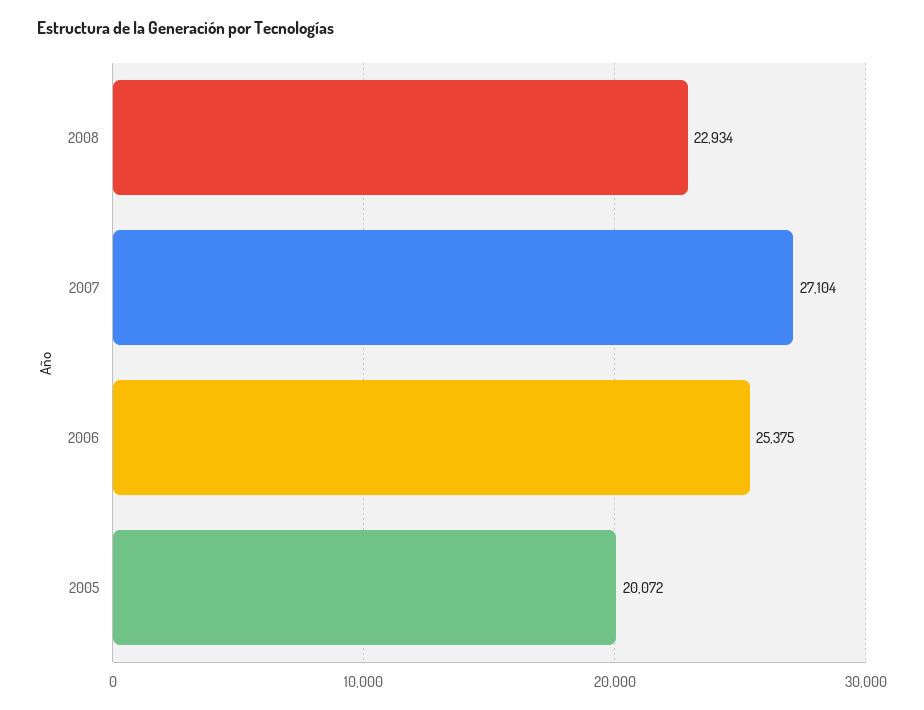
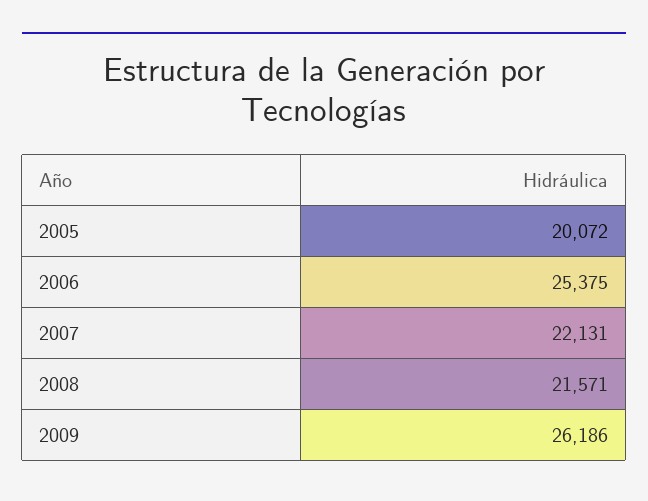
2008: 22934 -> 21571
2007: 27104 -> 22131
2009: none -> 26186

